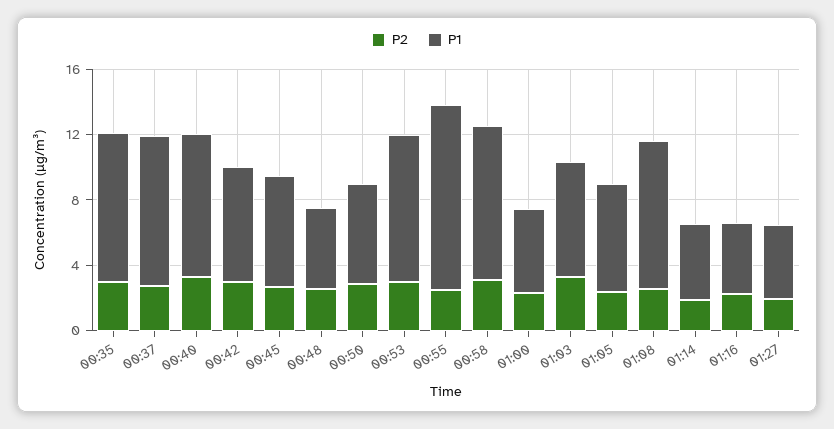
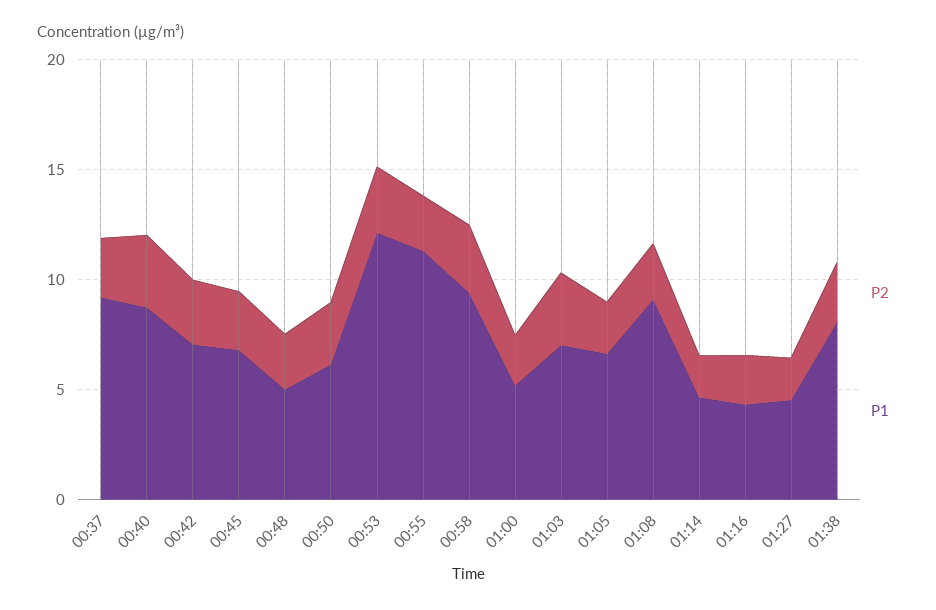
P2, 00:35: 3 -> none
P1, 00:35: 9 -> none
P1, 00:53: 9 -> 12
P2, 01:38: none -> 3
P1, 01:38: none -> 8

